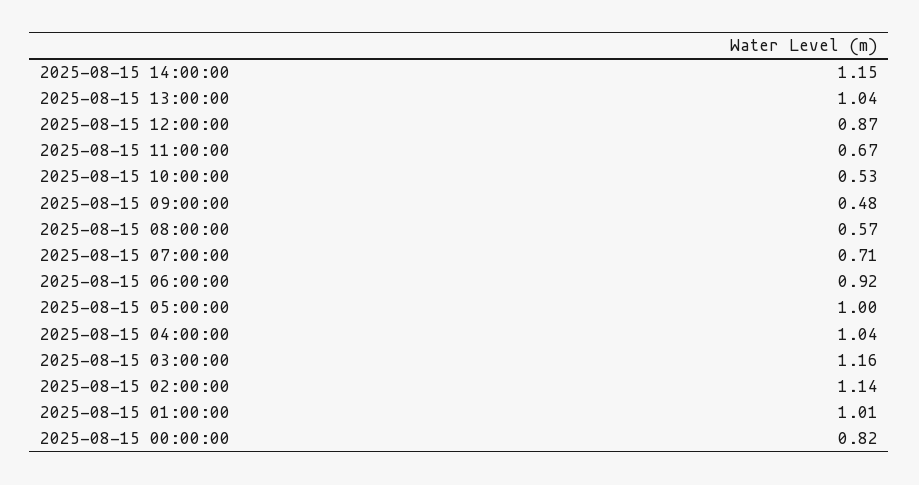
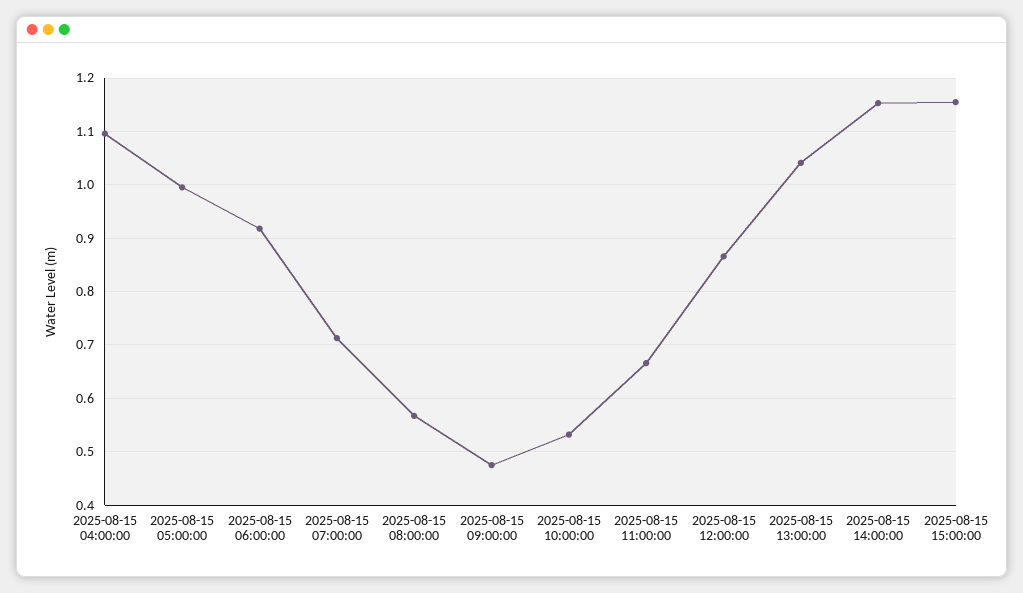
2025-08-15 04:00:00: 1.04 -> 1.1
2025-08-15 03:00:00: 1.16 -> none
2025-08-15 02:00:00: 1.14 -> none
2025-08-15 01:00:00: 1.01 -> none
2025-08-15 00:00:00: 0.82 -> none
2025-08-15 15:00:00: none -> 1.16

